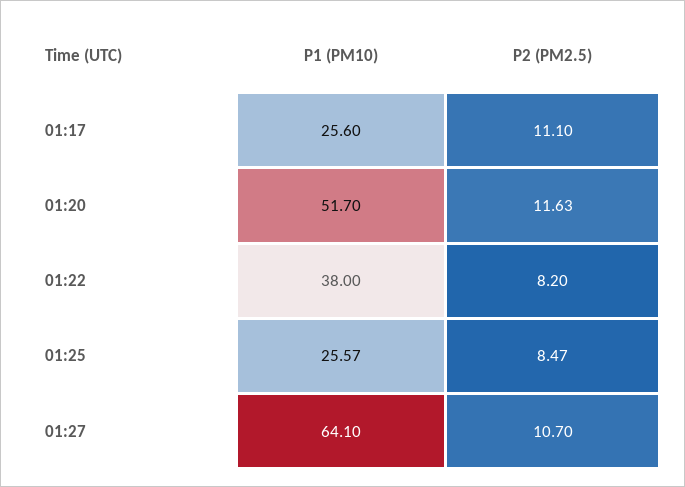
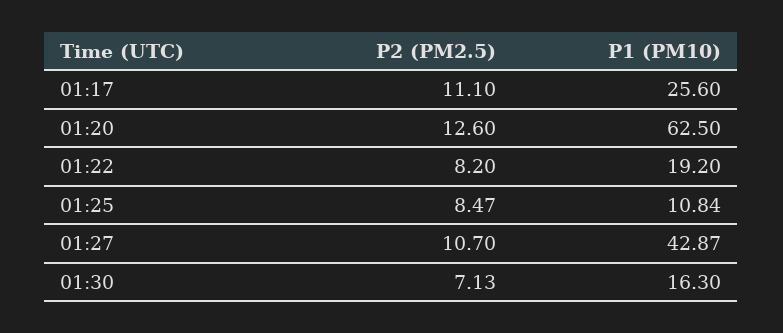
P1 (PM10), 01:20: 51.7 -> 62.5
P2 (PM2.5), 01:20: 11.63 -> 12.6
P1 (PM10), 01:22: 38 -> 19.2
P1 (PM10), 01:25: 25.57 -> 10.84
P1 (PM10), 01:27: 64.1 -> 42.87
P2 (PM2.5), 01:30: none -> 7.13
P1 (PM10), 01:30: none -> 16.3

